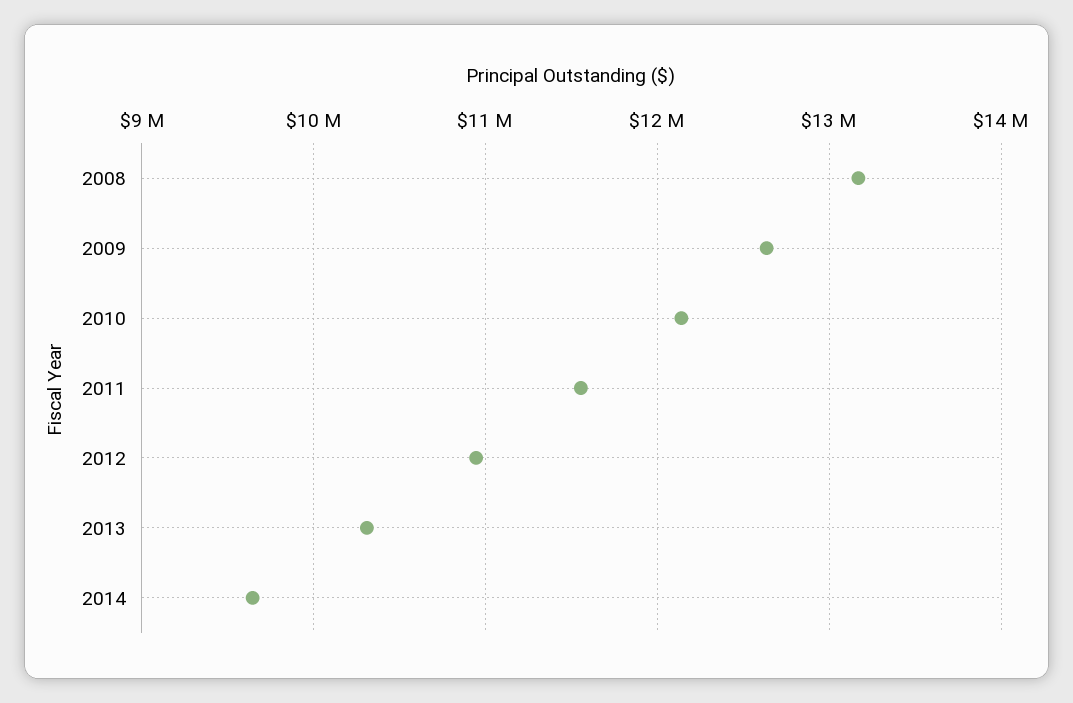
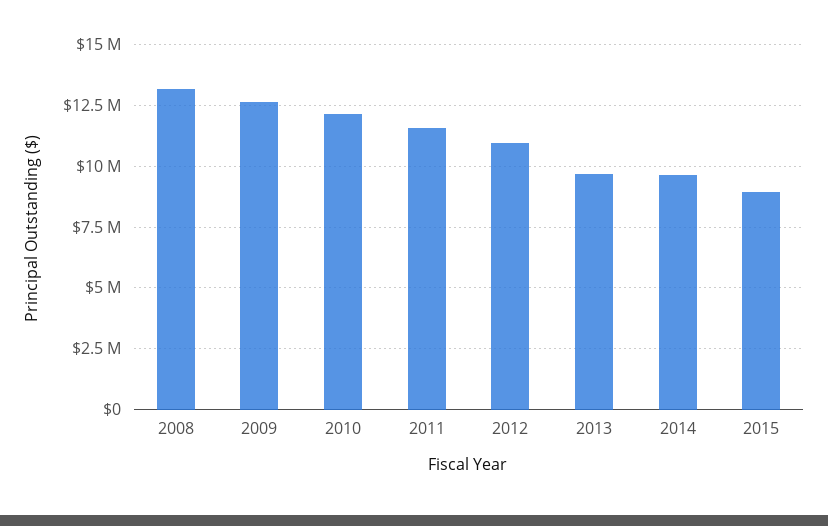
2013: 10300000 -> 9750000
2015: none -> 9000000

